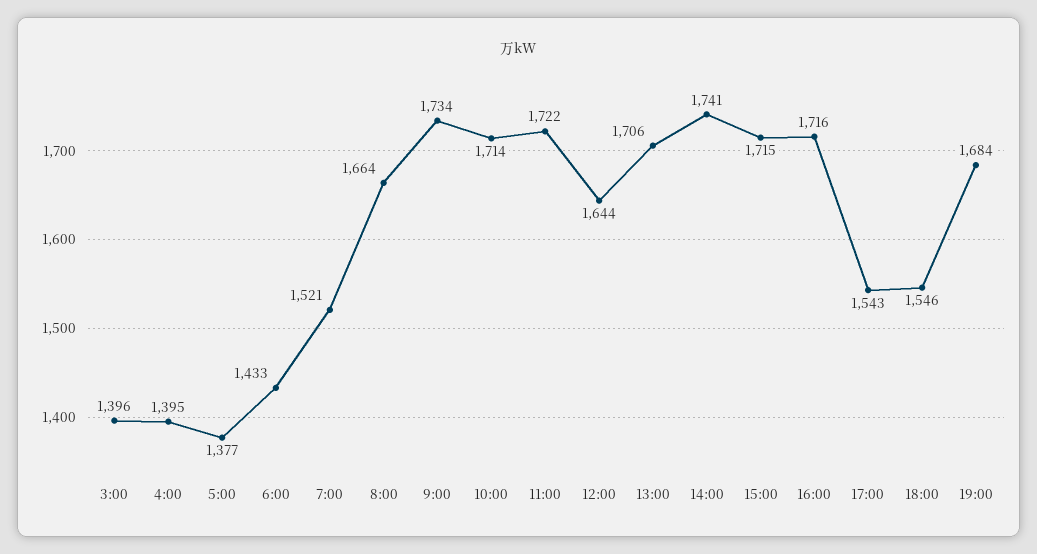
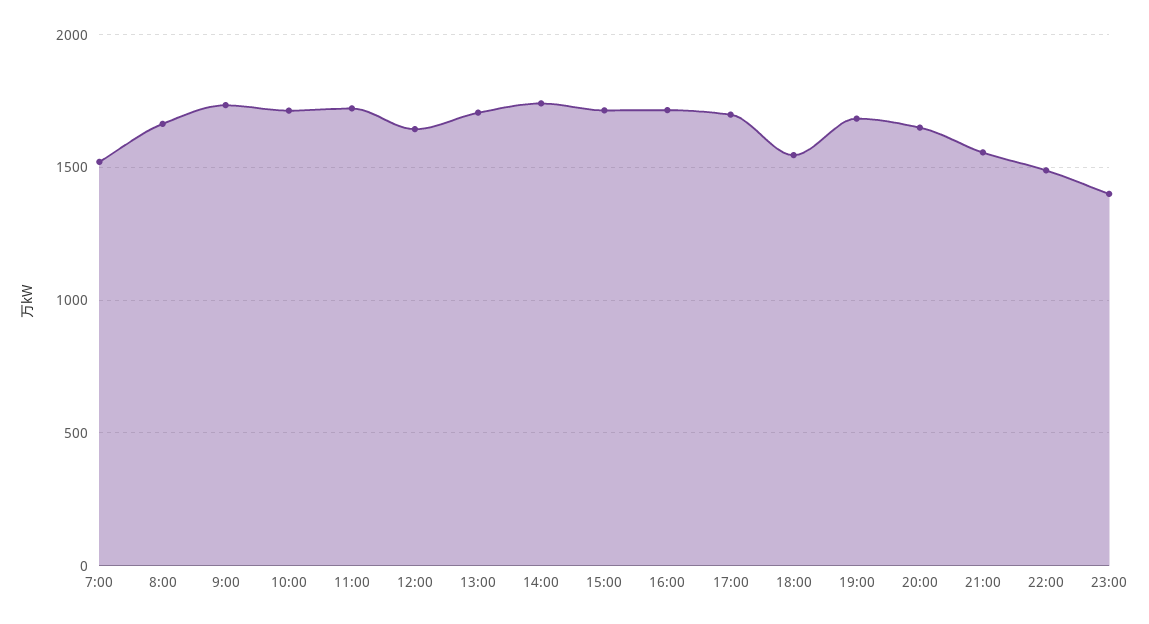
3:00: 1396 -> none
4:00: 1395 -> none
5:00: 1377 -> none
6:00: 1433 -> none
17:00: 1543 -> 1700
20:00: none -> 1650
21:00: none -> 1550
22:00: none -> 1500
23:00: none -> 1400

